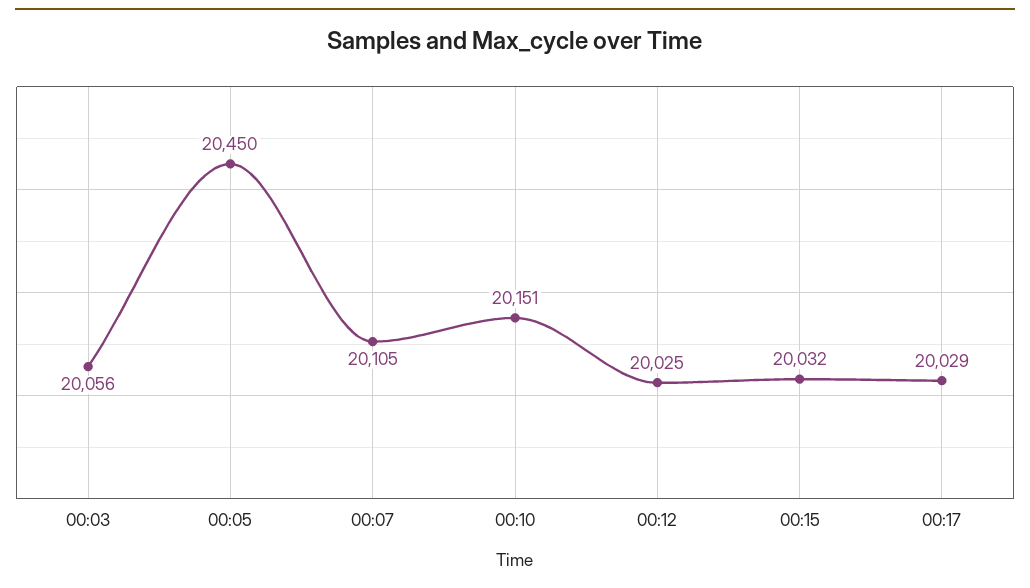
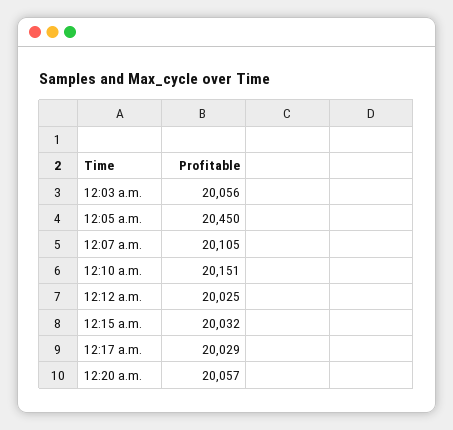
12:20 a.m.: none -> 20057

